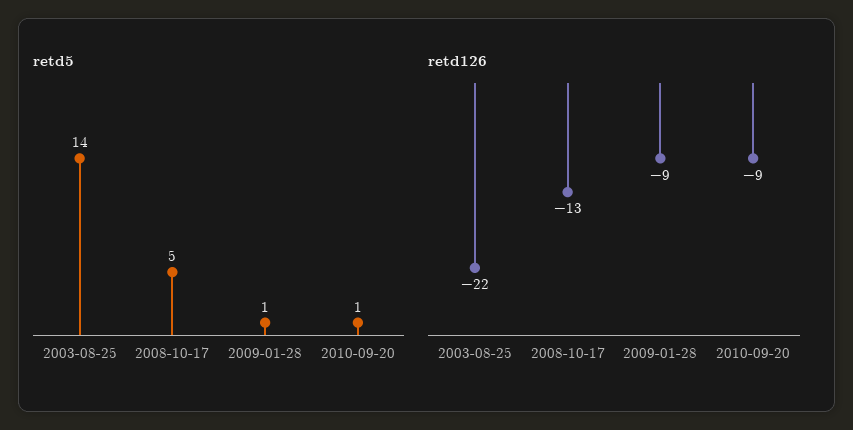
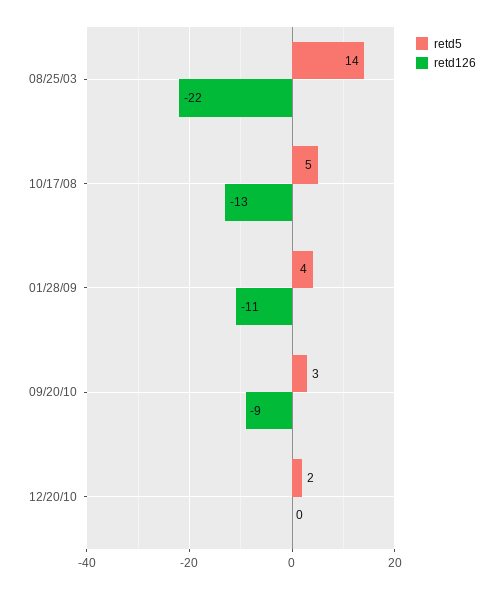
retd5, 2009-01-28: 1 -> 4
retd5, 2010-09-20: 1 -> 3
retd126, 2009-01-28: -9 -> -11
retd5, 12/20/10: none -> 2
retd126, 12/20/10: none -> 0

